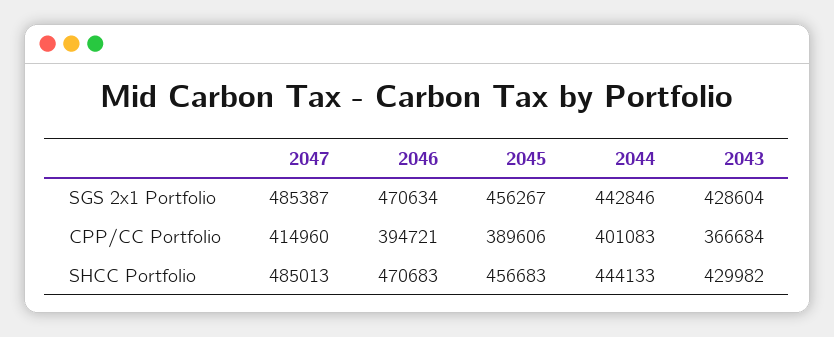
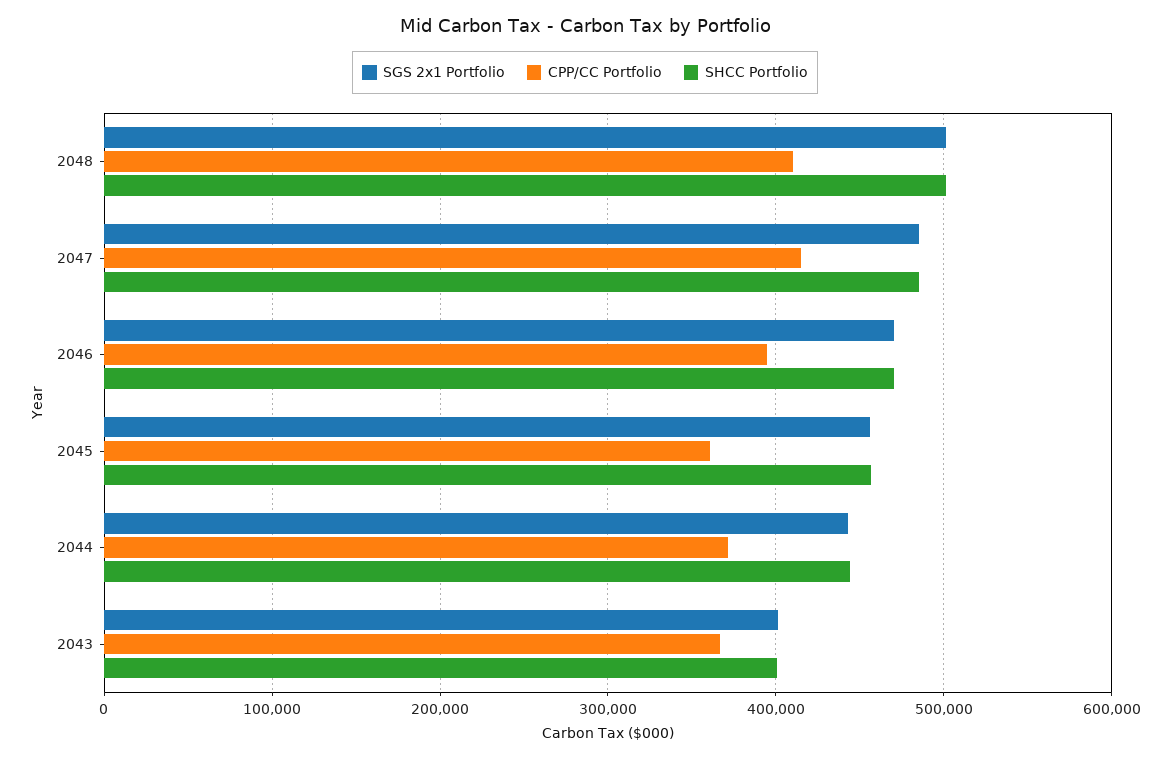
SGS 2x1 Portfolio, 2043: 428604 -> 400000
CPP/CC Portfolio, 2045: 389606 -> 360000
CPP/CC Portfolio, 2044: 401083 -> 370000
SHCC Portfolio, 2043: 429982 -> 400000
SGS 2x1 Portfolio, 2048: none -> 500000
CPP/CC Portfolio, 2048: none -> 410000
SHCC Portfolio, 2048: none -> 500000

